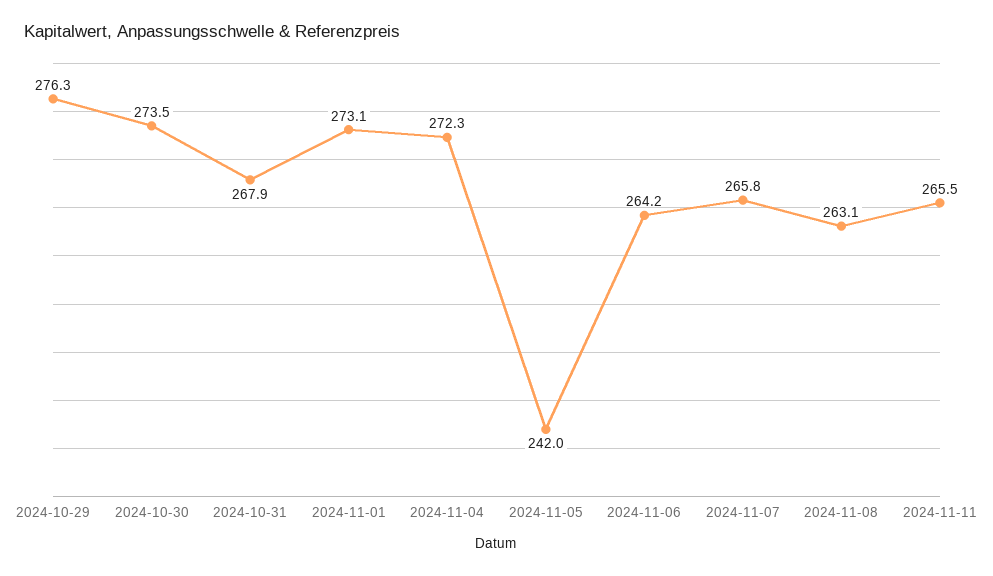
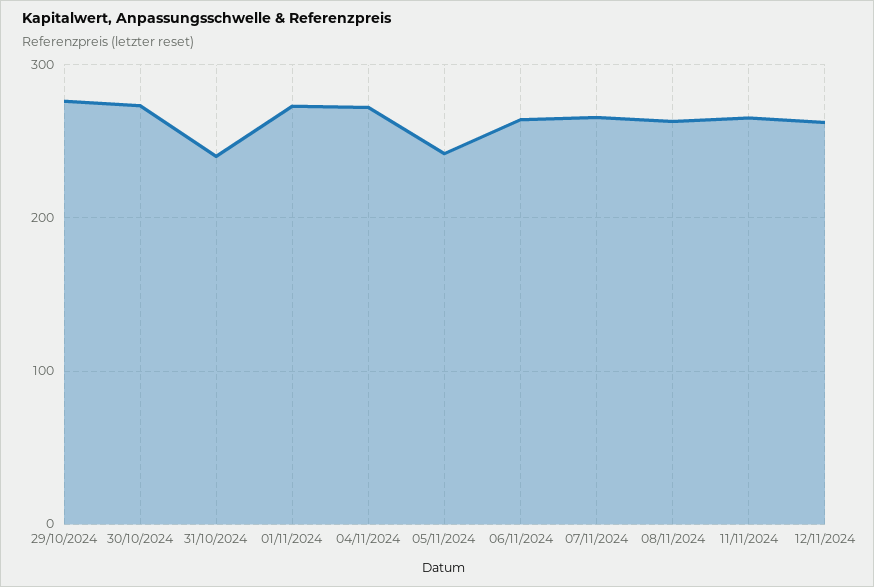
2024-10-31: 267.9 -> 240
12/11/2024: none -> 260

